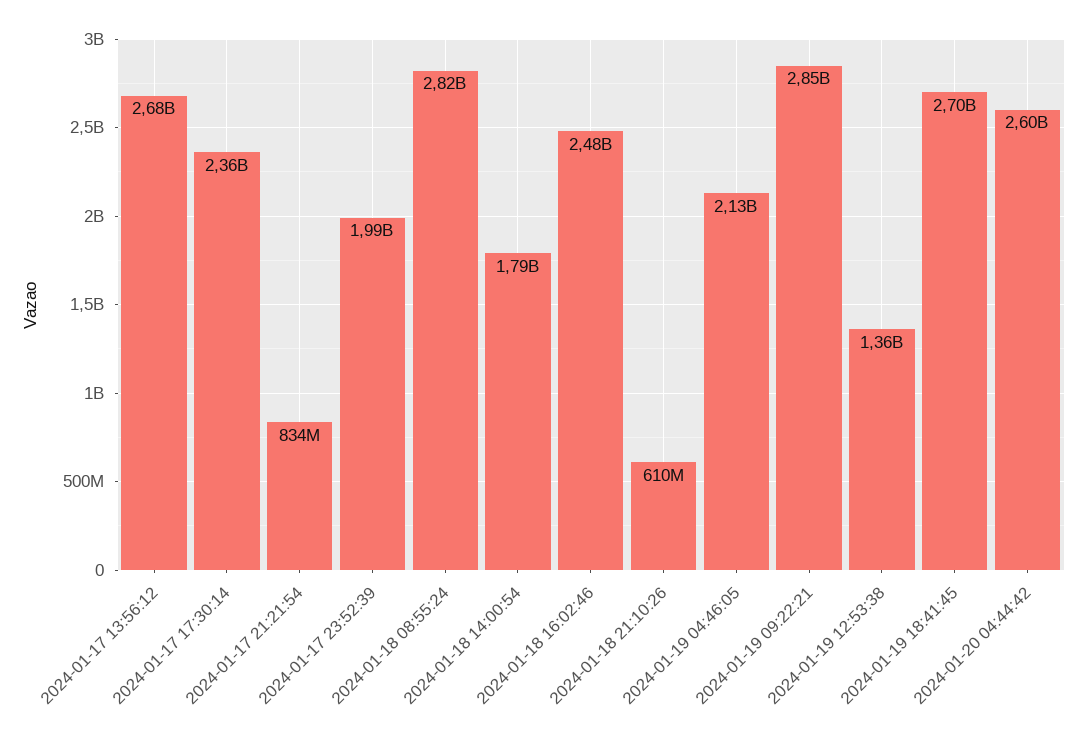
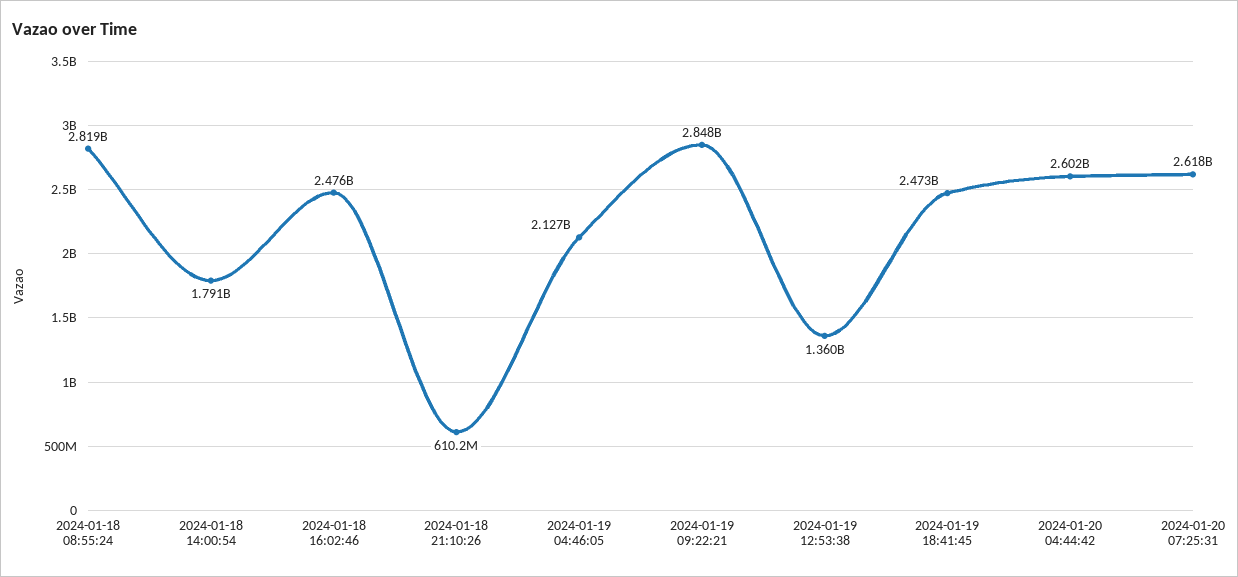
2024-01-17 13:56:12: 2680000000 -> none
2024-01-17 17:30:14: 2360000000 -> none
2024-01-17 21:21:54: 834000000 -> none
2024-01-17 23:52:39: 1990000000 -> none
2024-01-19 18:41:45: 2700000000 -> 2473000000
2024-01-20 07:25:31: none -> 2618000000

